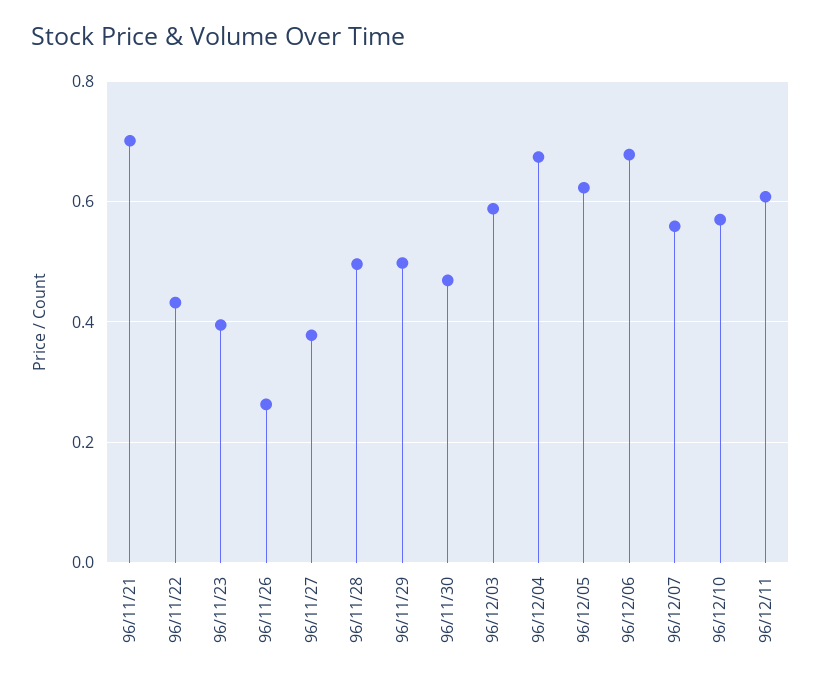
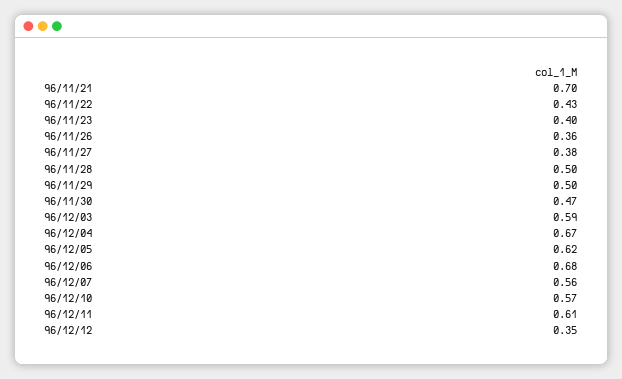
96/11/26: 0.26 -> 0.36
96/12/12: none -> 0.35

